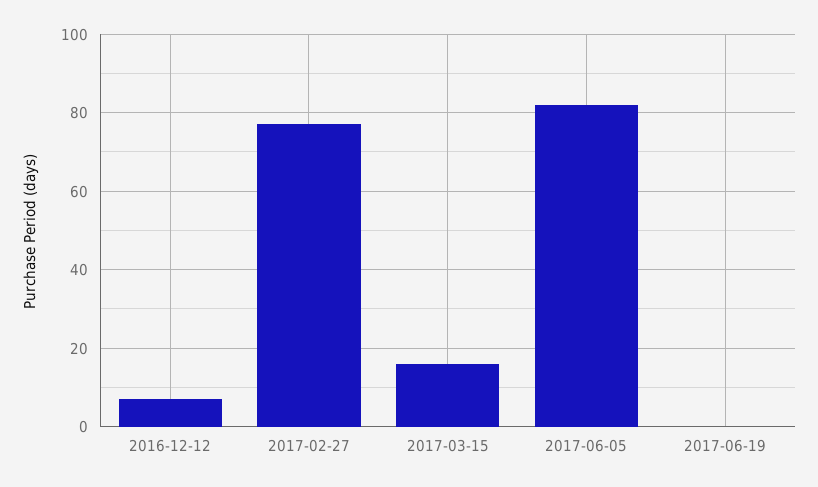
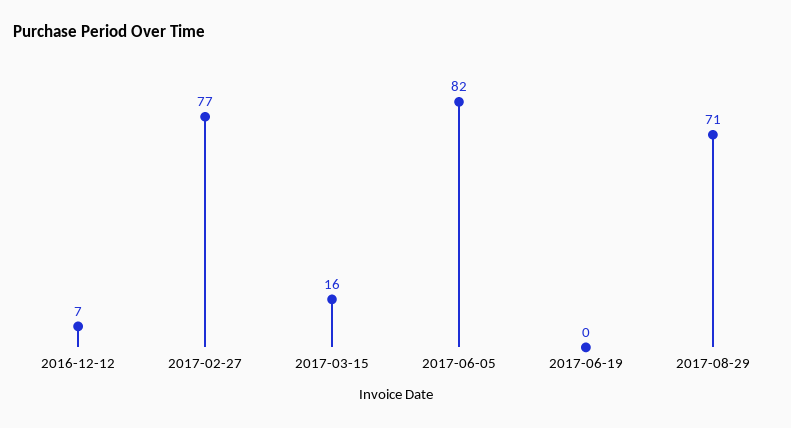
2017-08-29: none -> 71

